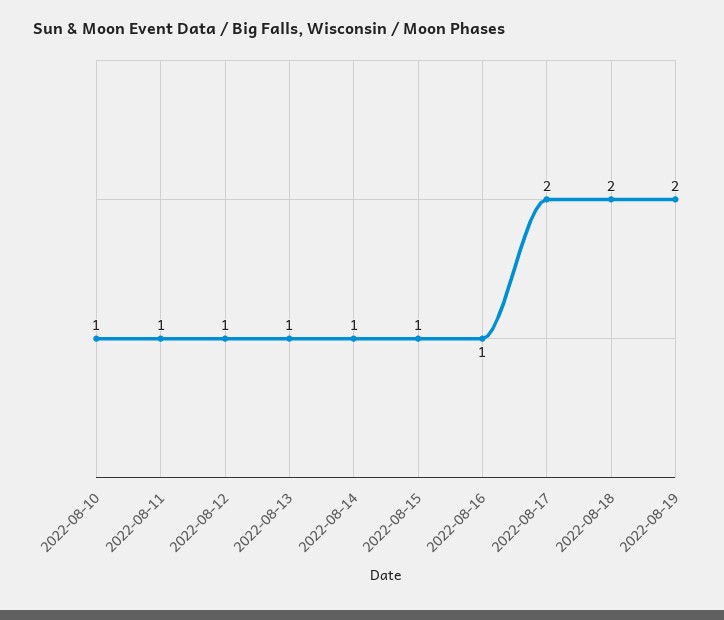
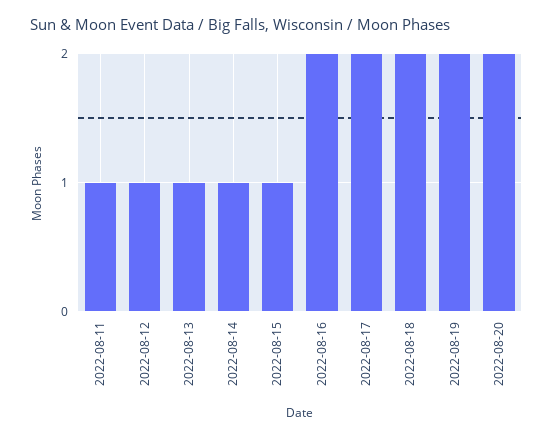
2022-08-10: 1 -> none
2022-08-16: 1 -> 2
2022-08-20: none -> 2

